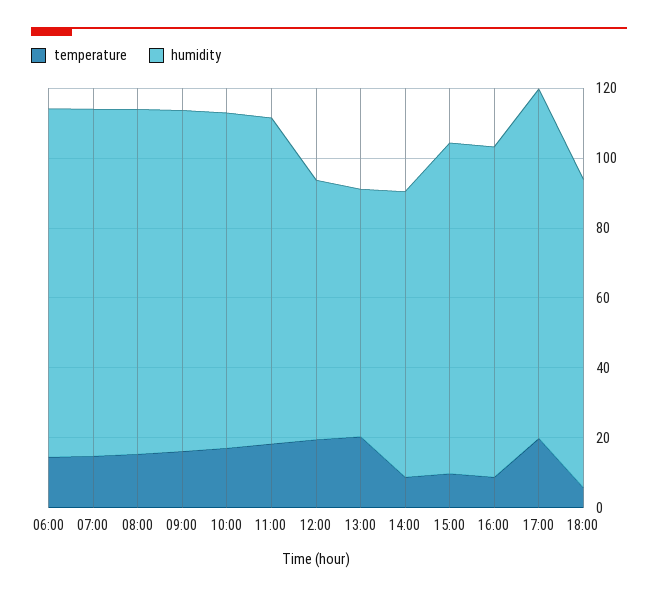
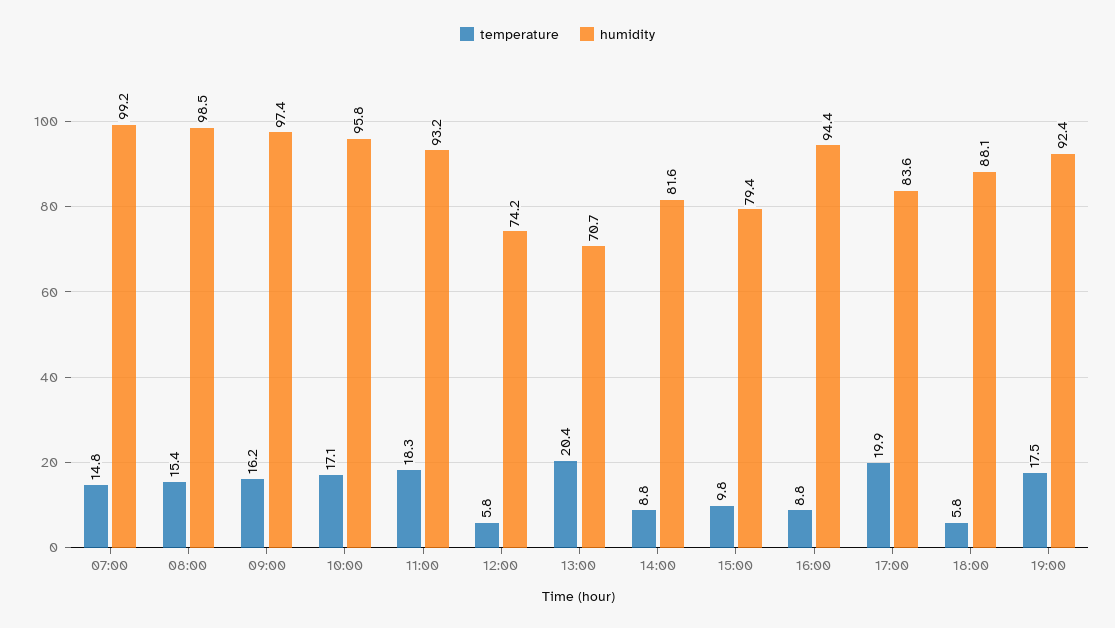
temperature, 06:00: 15 -> none
humidity, 06:00: 100 -> none
temperature, 12:00: 20 -> 5.8
humidity, 15:00: 95 -> 79.4
humidity, 17:00: 100 -> 83.6
temperature, 19:00: none -> 17.5
humidity, 19:00: none -> 92.4

